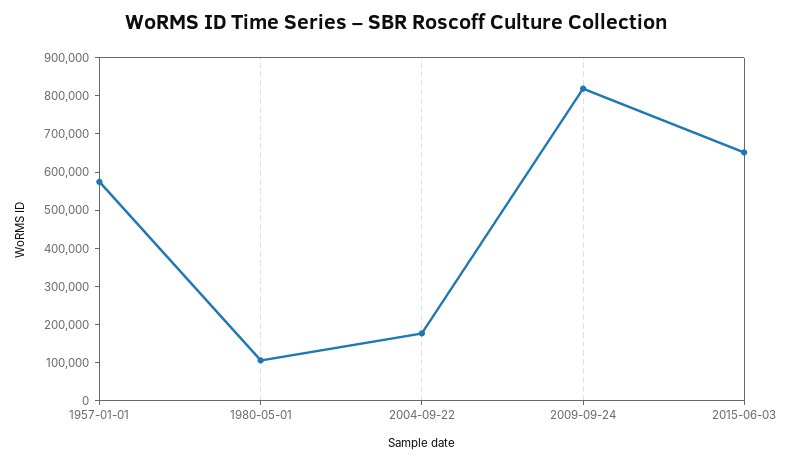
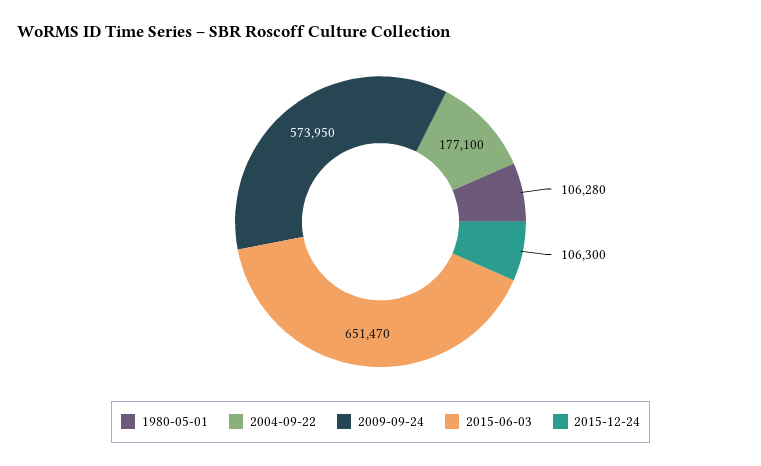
1957-01-01: 575000 -> none
2009-09-24: 825000 -> 573950
2015-12-24: none -> 106300

